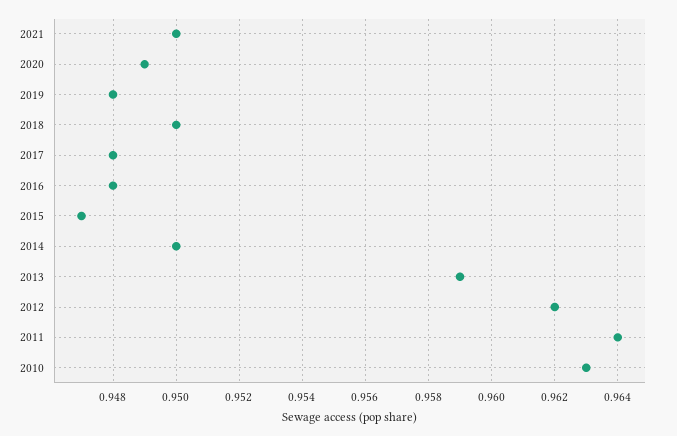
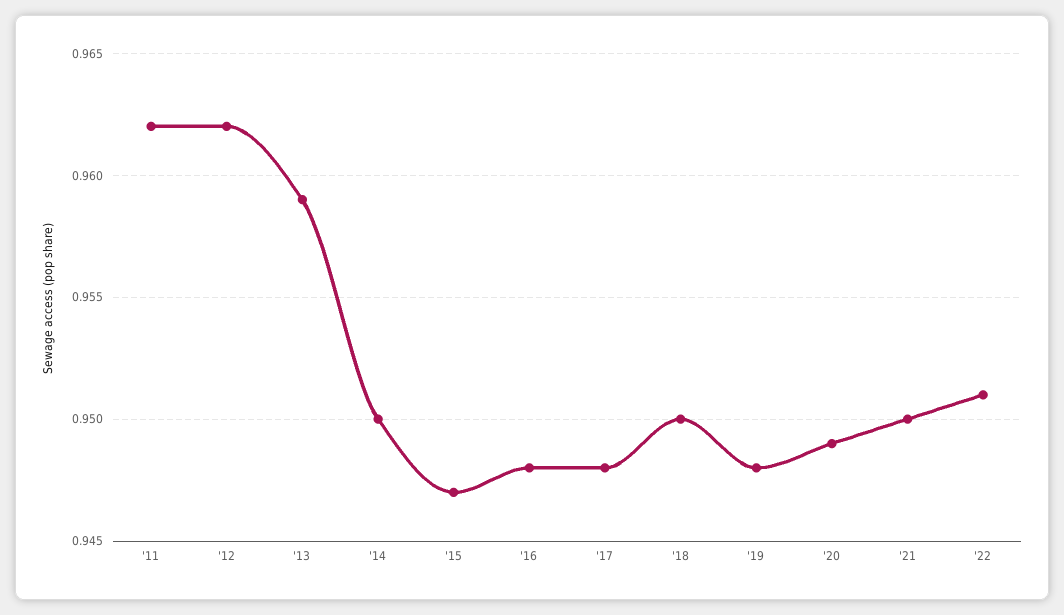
2011: 0.964 -> 0.962
2010: 0.963 -> none
'22: none -> 0.951

